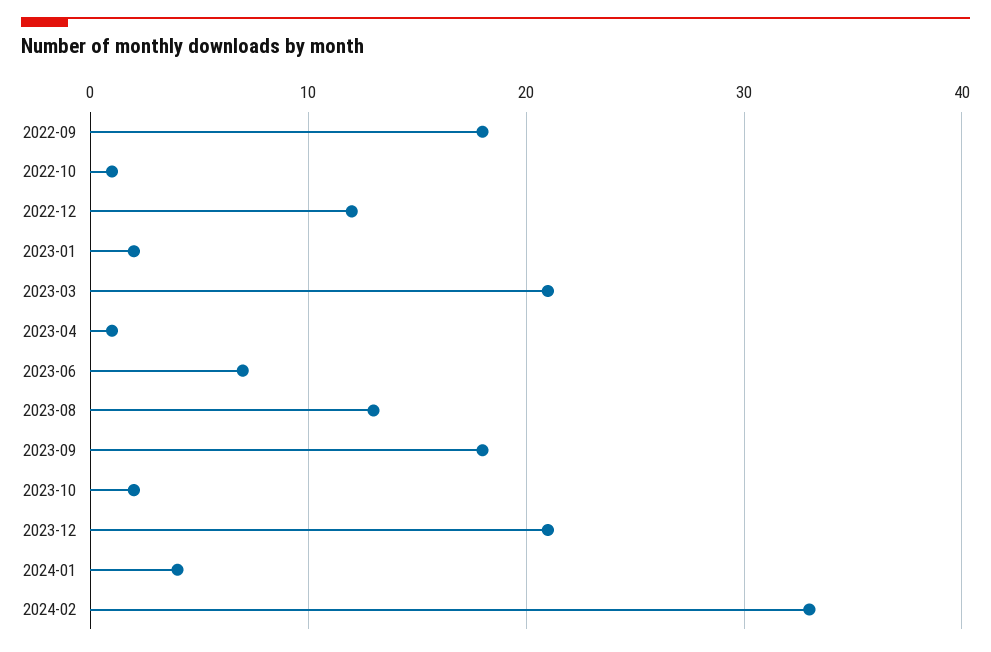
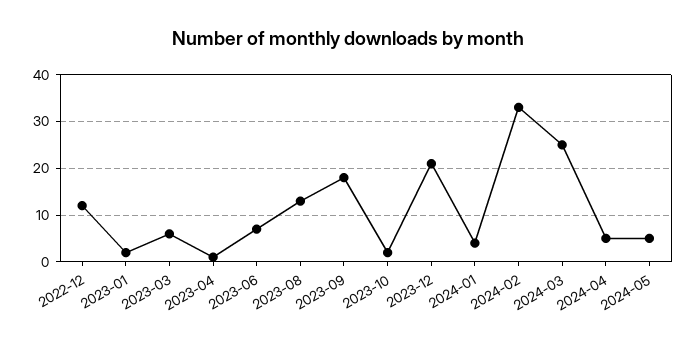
2022-09: 18 -> none
2022-10: 1 -> none
2023-03: 21 -> 5
2024-03: none -> 25
2024-04: none -> 5
2024-05: none -> 5

